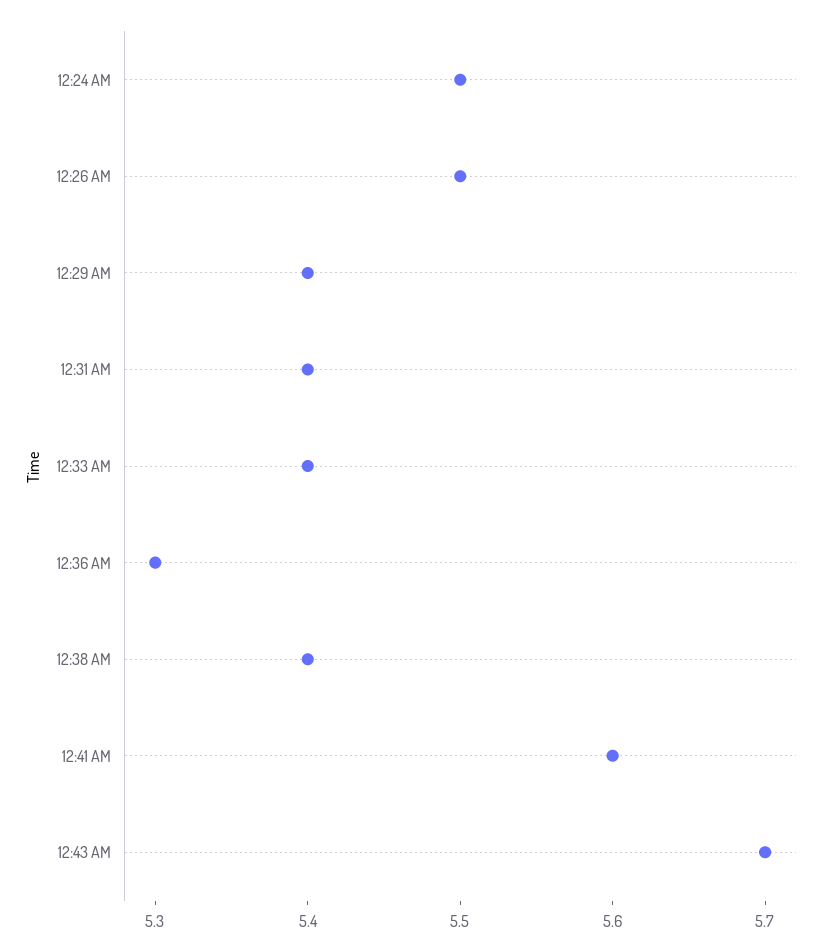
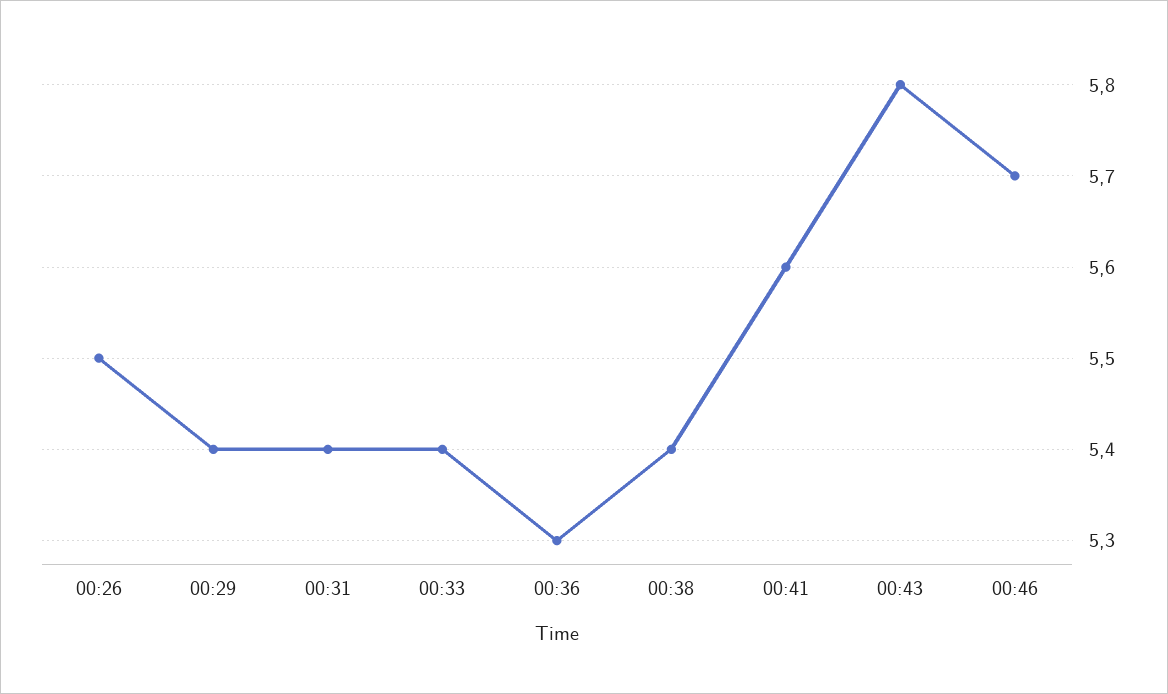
12:24 AM: 5.5 -> none
12:43 AM: 5.7 -> 5.8
00:46: none -> 5.7

